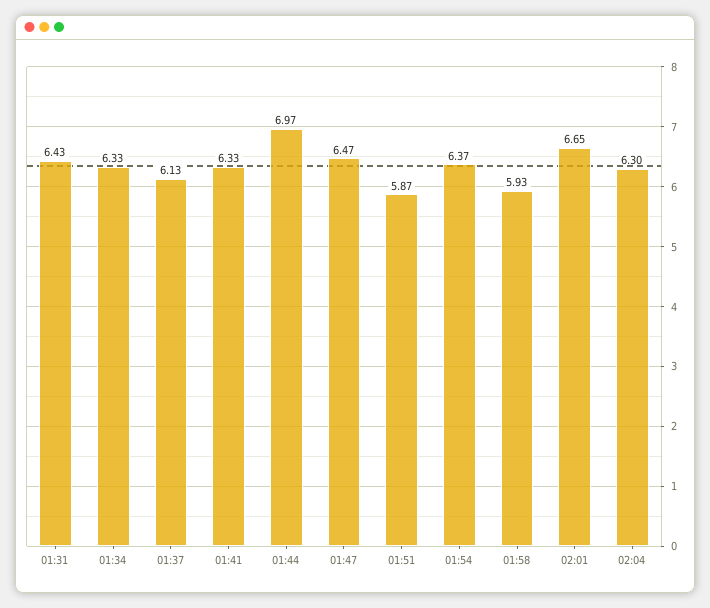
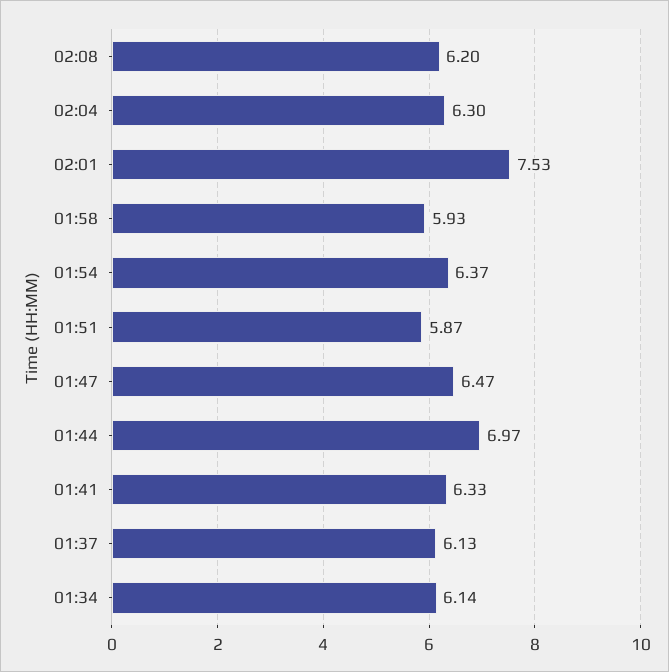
01:31: 6.43 -> none
01:34: 6.33 -> 6.14
02:01: 6.65 -> 7.53
02:08: none -> 6.2

